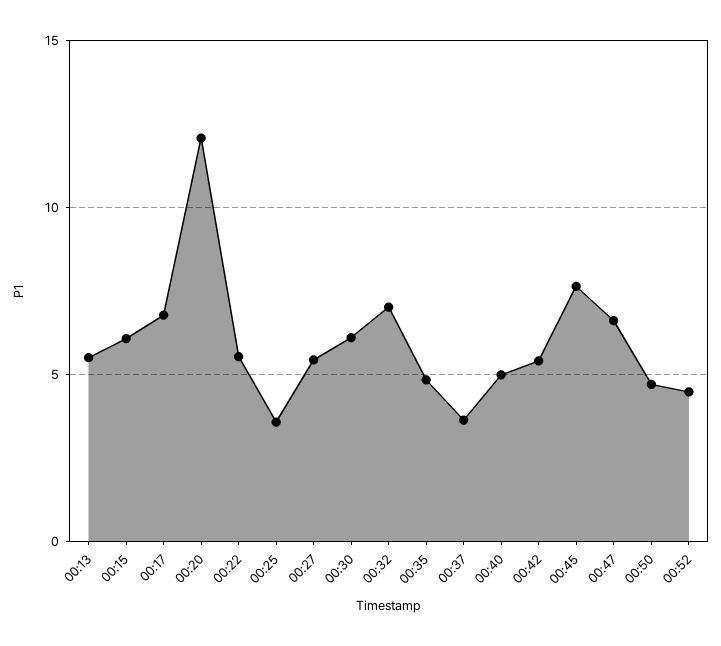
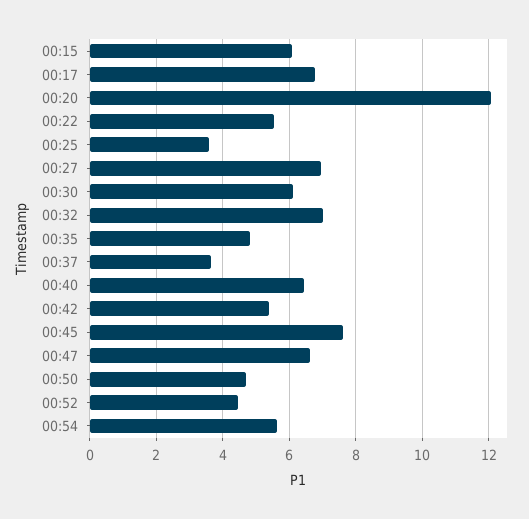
00:13: 5.5 -> none
00:27: 5.5 -> 7
00:40: 5 -> 6.4
00:54: none -> 5.6

